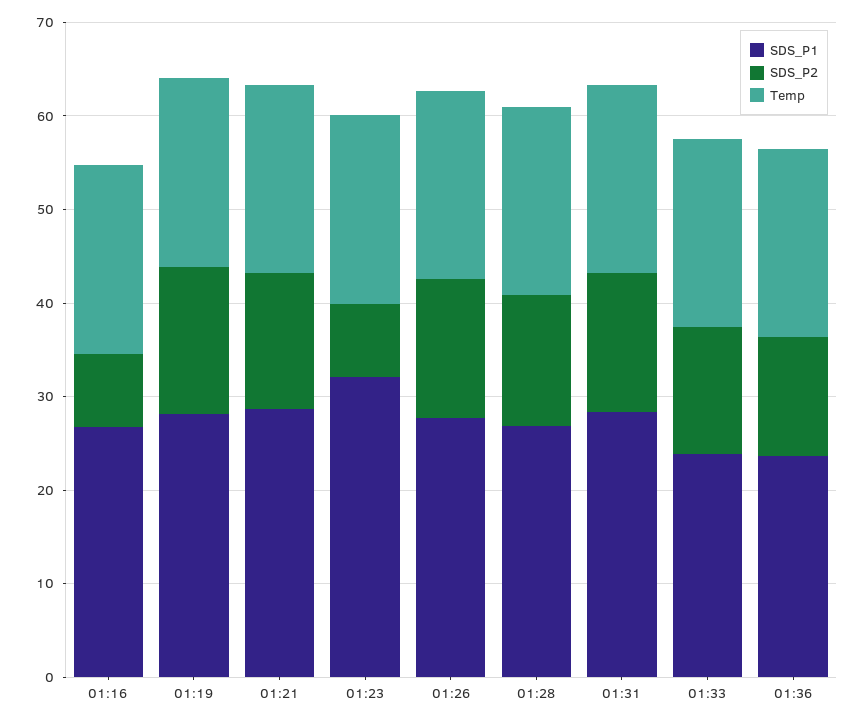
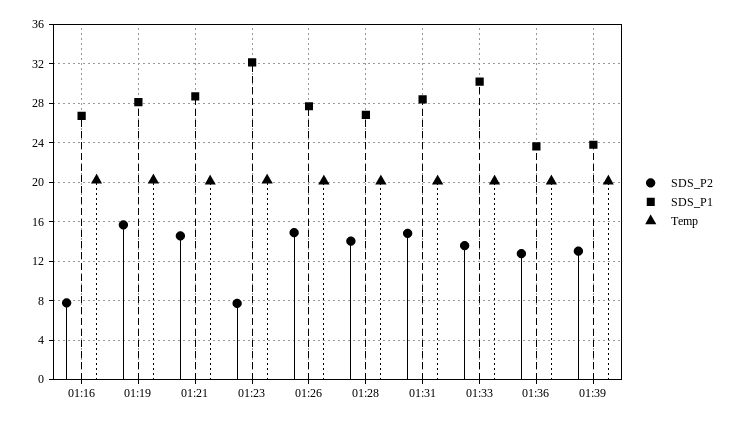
SDS_P1, 01:33: 24 -> 30
SDS_P2, 01:39: none -> 13
SDS_P1, 01:39: none -> 24
Temp, 01:39: none -> 20

